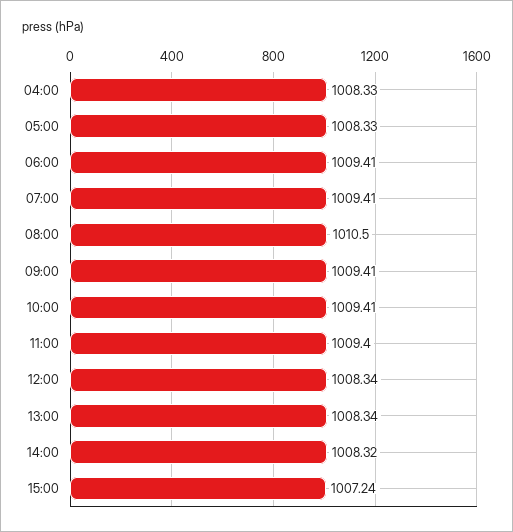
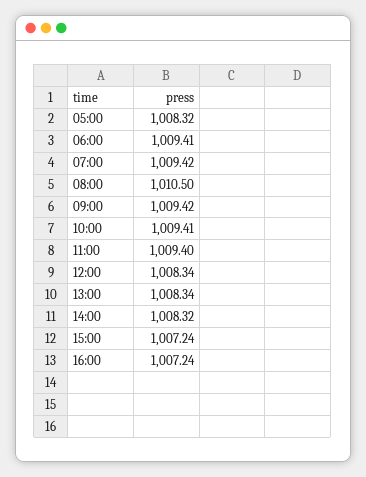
04:00: 1008.33 -> none
05:00: 1008.33 -> 1008.32
07:00: 1009.41 -> 1009.42
09:00: 1009.41 -> 1009.42
16:00: none -> 1007.24

